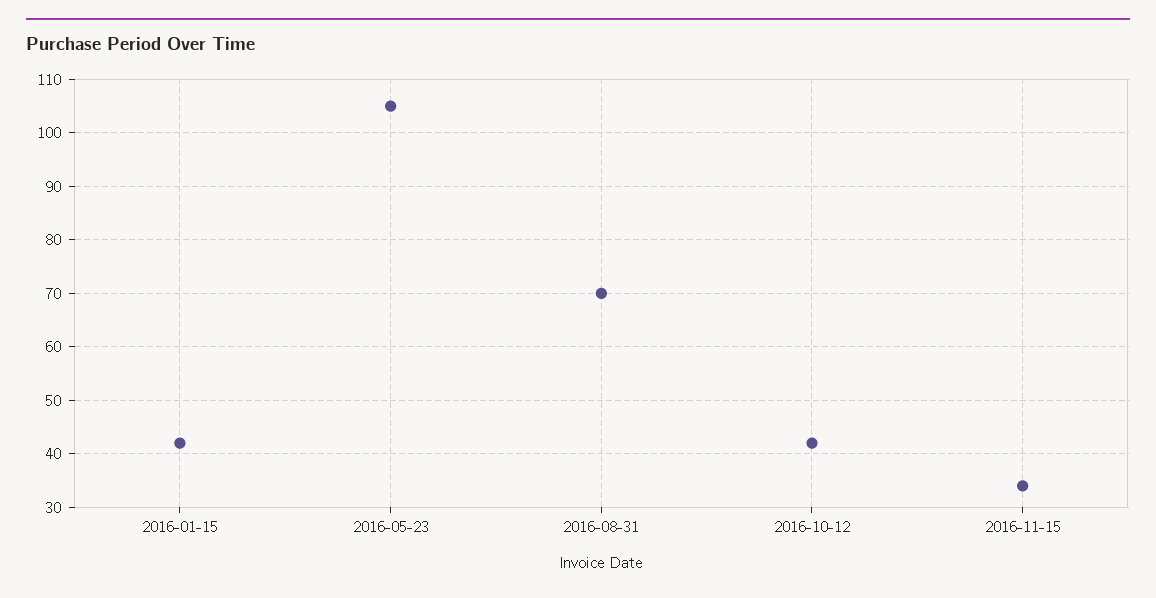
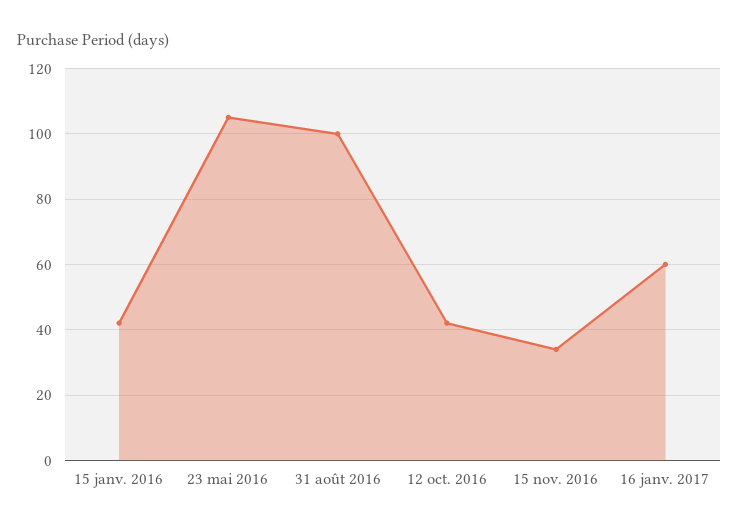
2016-08-31: 70 -> 100
16 janv. 2017: none -> 60

